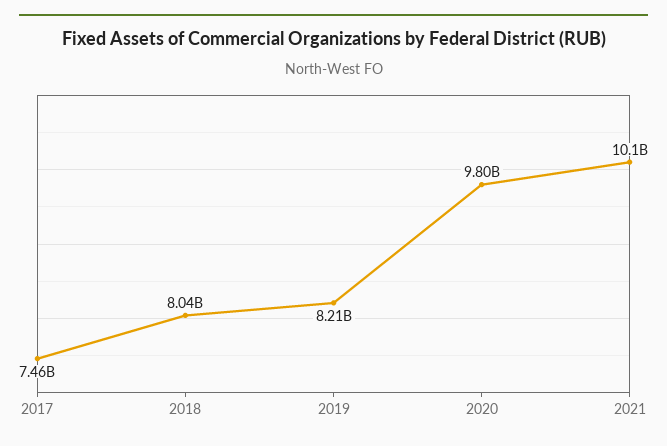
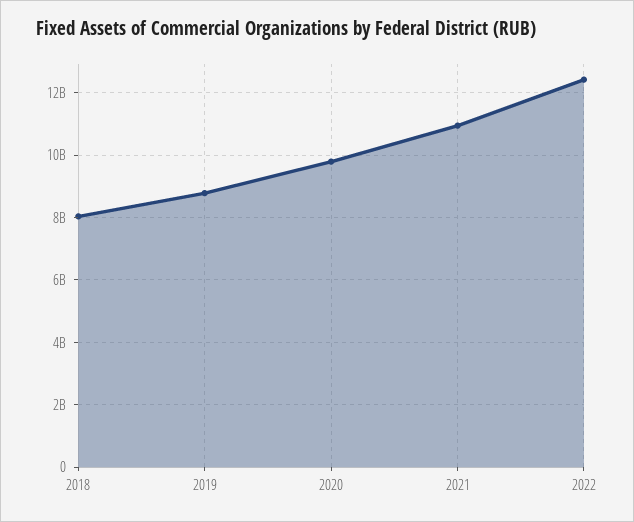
2017: 7460000000 -> none
2019: 8210000000 -> 8800000000
2021: 10100000000 -> 11000000000
2022: none -> 12400000000

